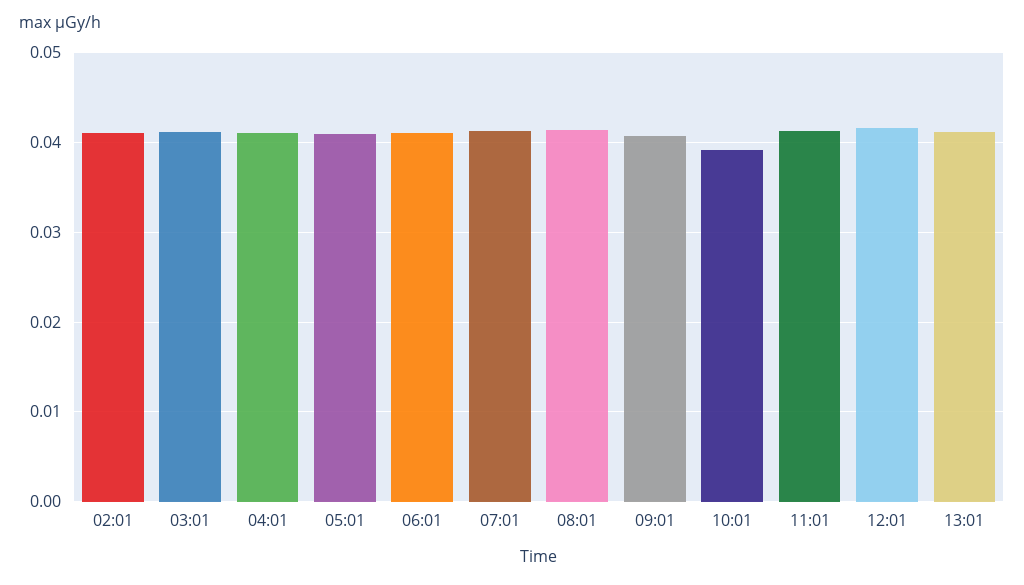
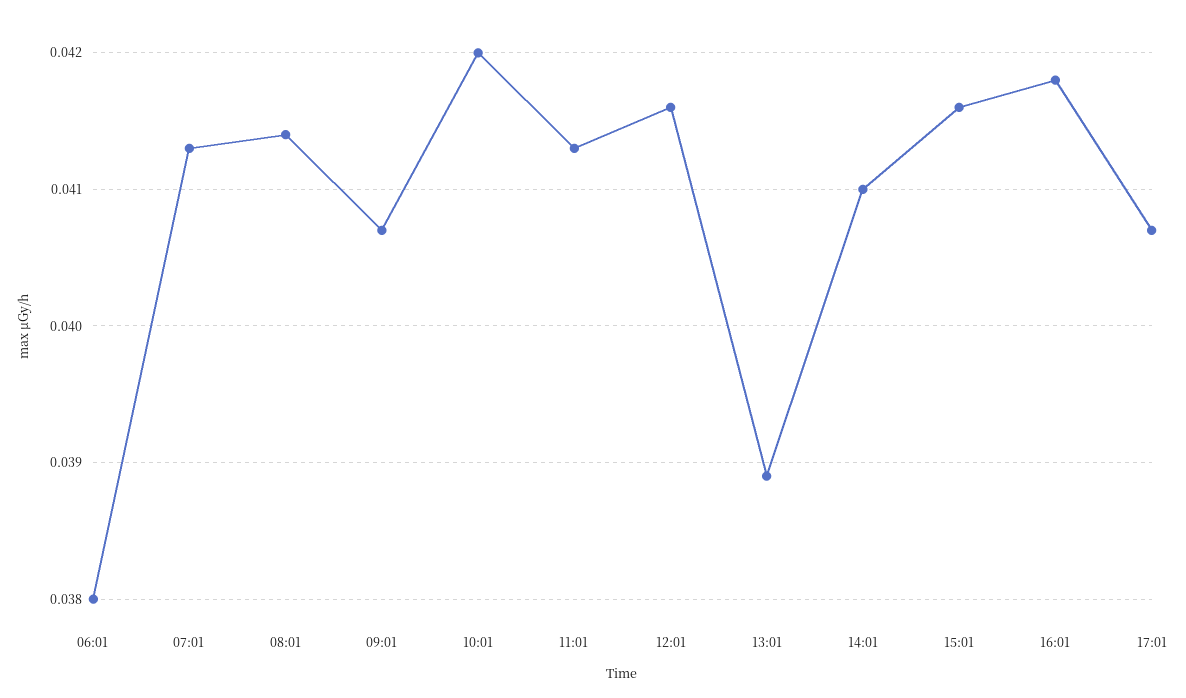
02:01: 0.041 -> none
03:01: 0.041 -> none
04:01: 0.041 -> none
05:01: 0.041 -> none
06:01: 0.041 -> 0.038
10:01: 0.039 -> 0.042
13:01: 0.041 -> 0.0389
14:01: none -> 0.041
15:01: none -> 0.0416
16:01: none -> 0.0418
17:01: none -> 0.0407

